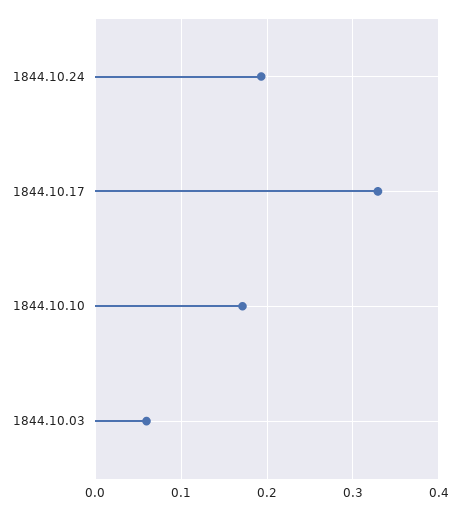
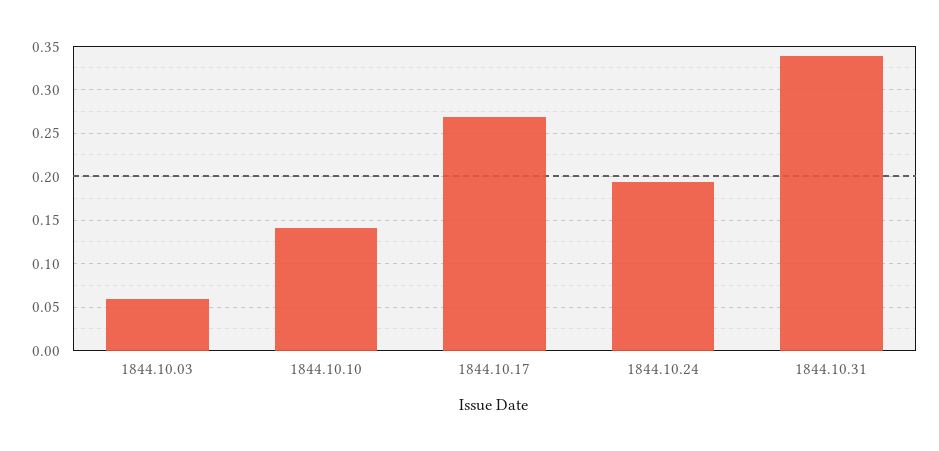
1844.10.17: 0.33 -> 0.27
1844.10.10: 0.17 -> 0.14
1844.10.31: none -> 0.34

